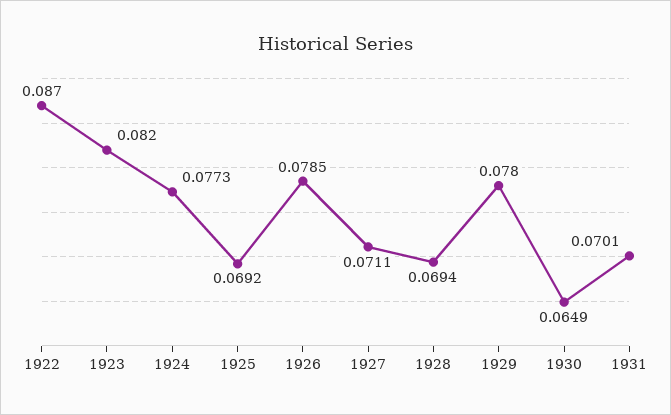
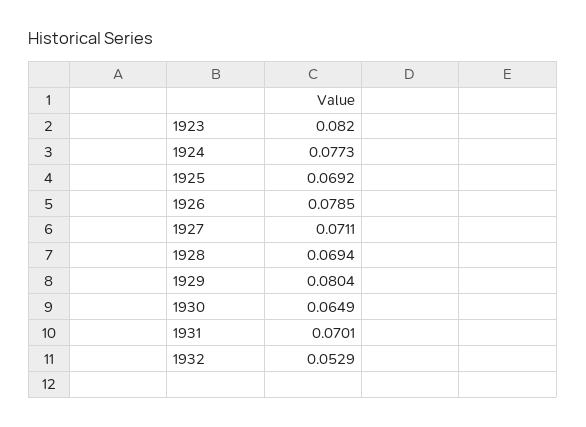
1922: 0.087 -> none
1929: 0.078 -> 0.0804
1932: none -> 0.0529

